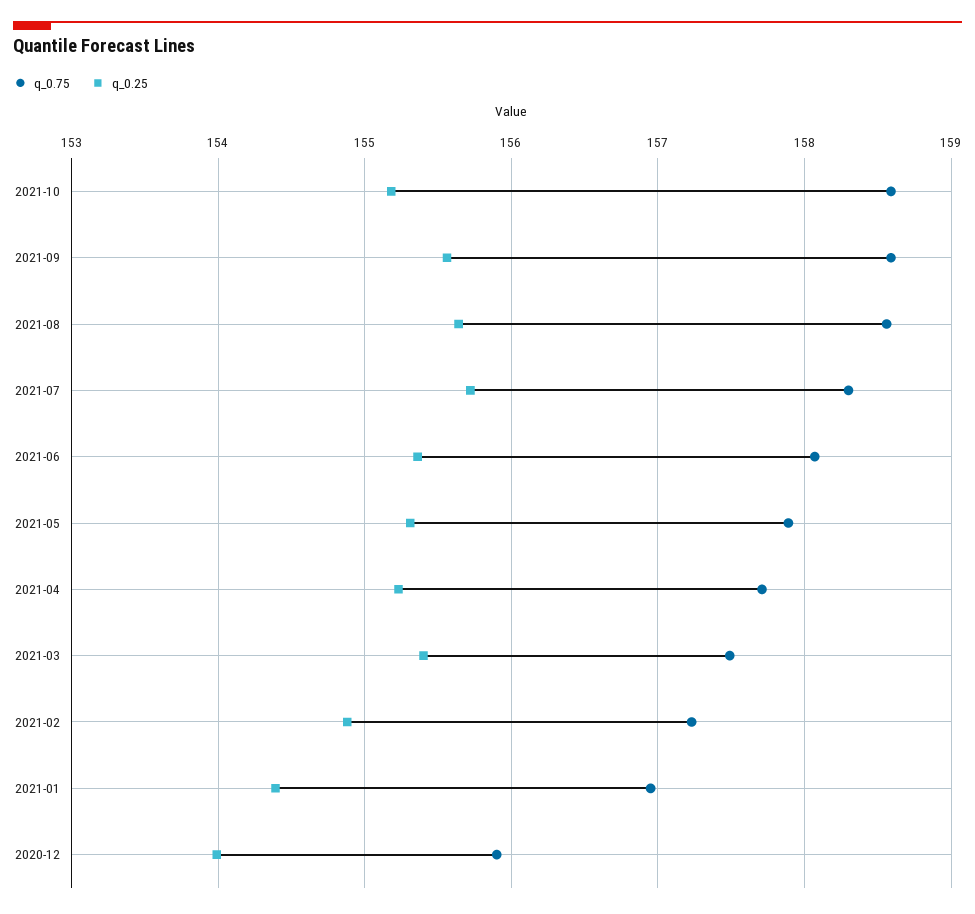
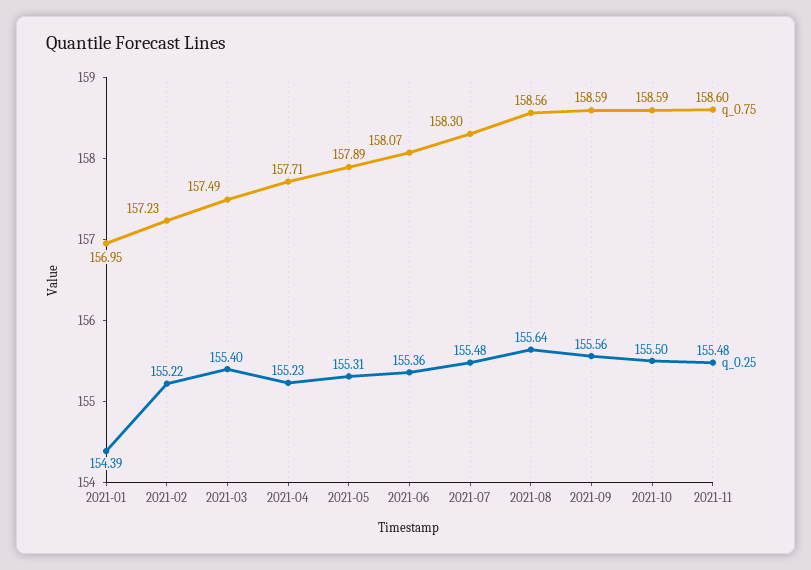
q_0.25, 2021-10: 155.2 -> 155.5
q_0.25, 2021-07: 155.7 -> 155.48
q_0.25, 2021-02: 154.9 -> 155.22
q_0.75, 2020-12: 155.9 -> none
q_0.25, 2020-12: 154 -> none
q_0.75, 2021-11: none -> 158.6
q_0.25, 2021-11: none -> 155.48

